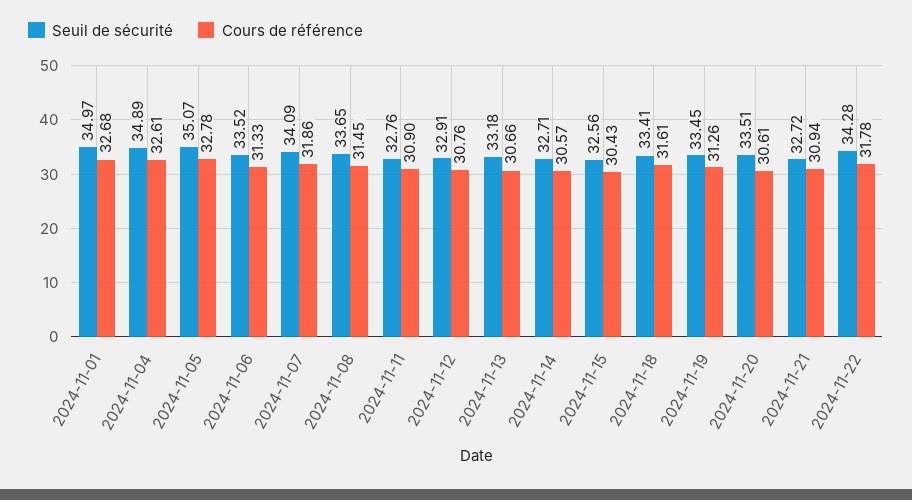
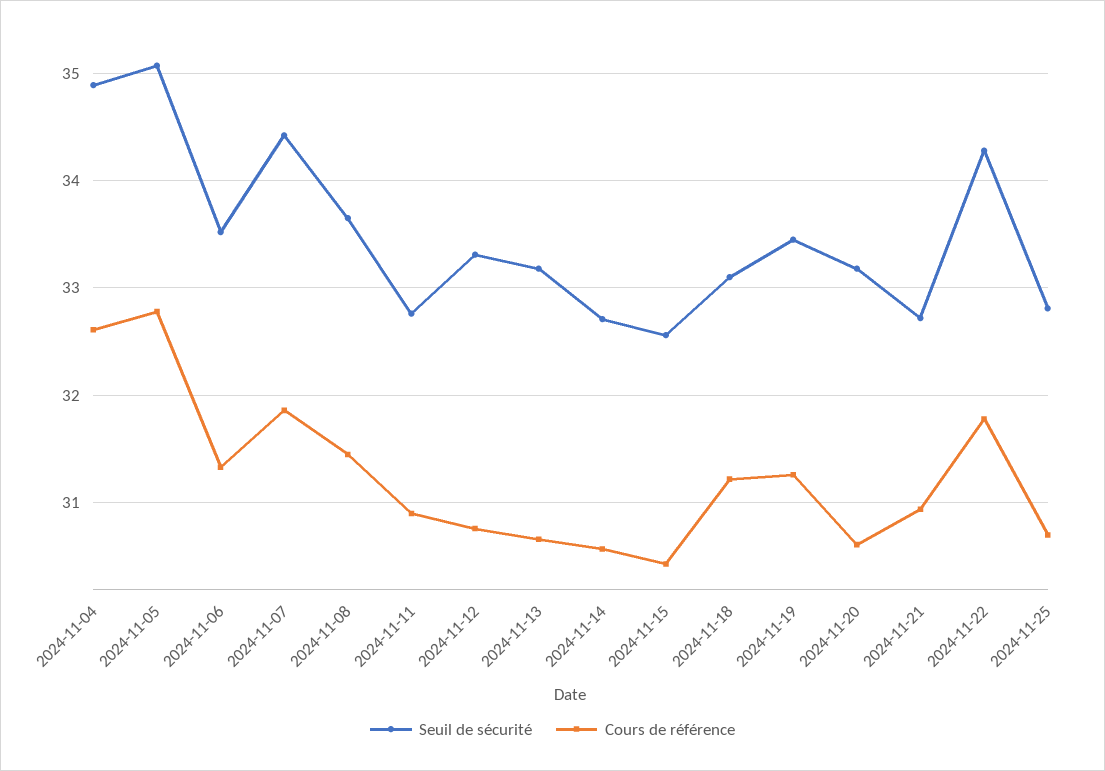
Seuil de sécurité, 2024-11-01: 34.97 -> none
Cours de référence, 2024-11-01: 32.68 -> none
Seuil de sécurité, 2024-11-07: 34.09 -> 34.4
Seuil de sécurité, 2024-11-12: 32.91 -> 33.3
Seuil de sécurité, 2024-11-18: 33.41 -> 33.1
Cours de référence, 2024-11-18: 31.61 -> 31.2
Seuil de sécurité, 2024-11-20: 33.51 -> 33.2
Seuil de sécurité, 2024-11-25: none -> 32.8
Cours de référence, 2024-11-25: none -> 30.7

